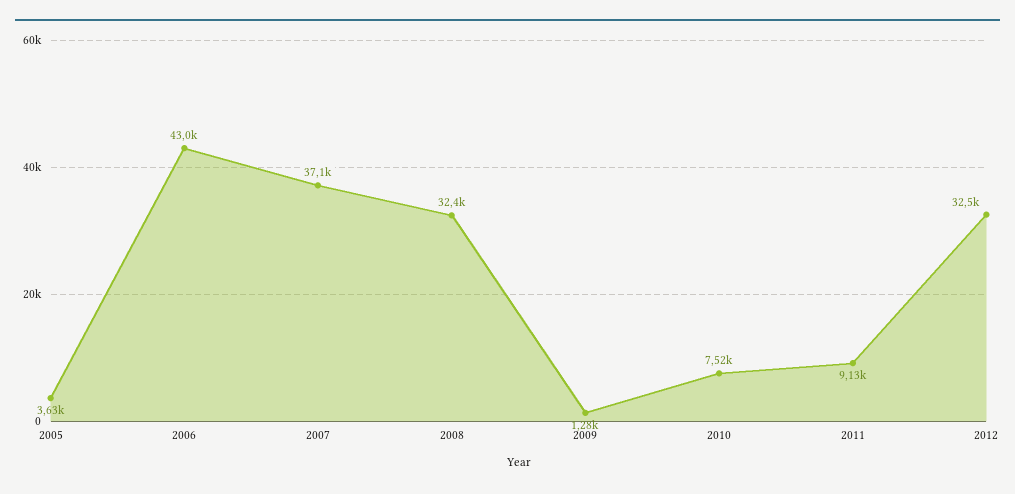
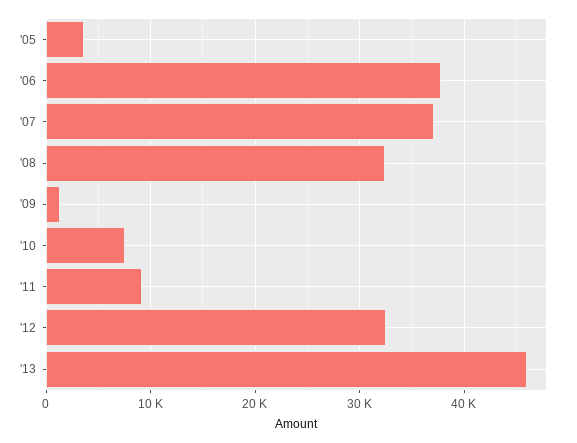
2006: 43000 -> 38000
'13: none -> 46000

